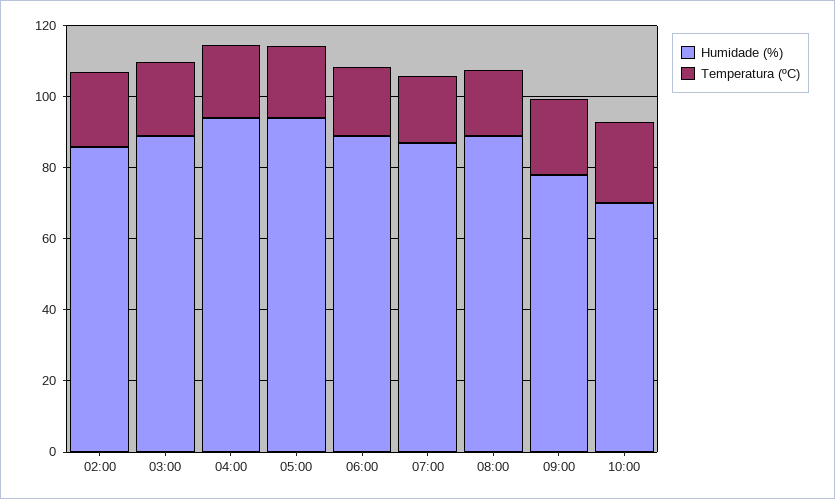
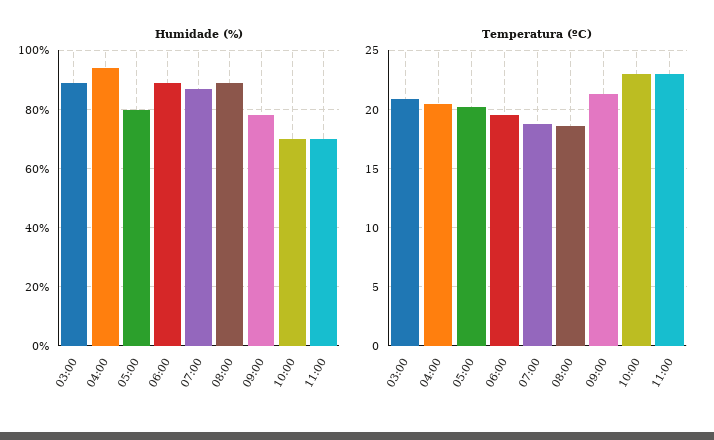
Humidade (%), 02:00: 85 -> none
Temperatura (ºC), 02:00: 20 -> none
Humidade (%), 05:00: 95 -> 80
Humidade (%), 11:00: none -> 70
Temperatura (ºC), 11:00: none -> 23

